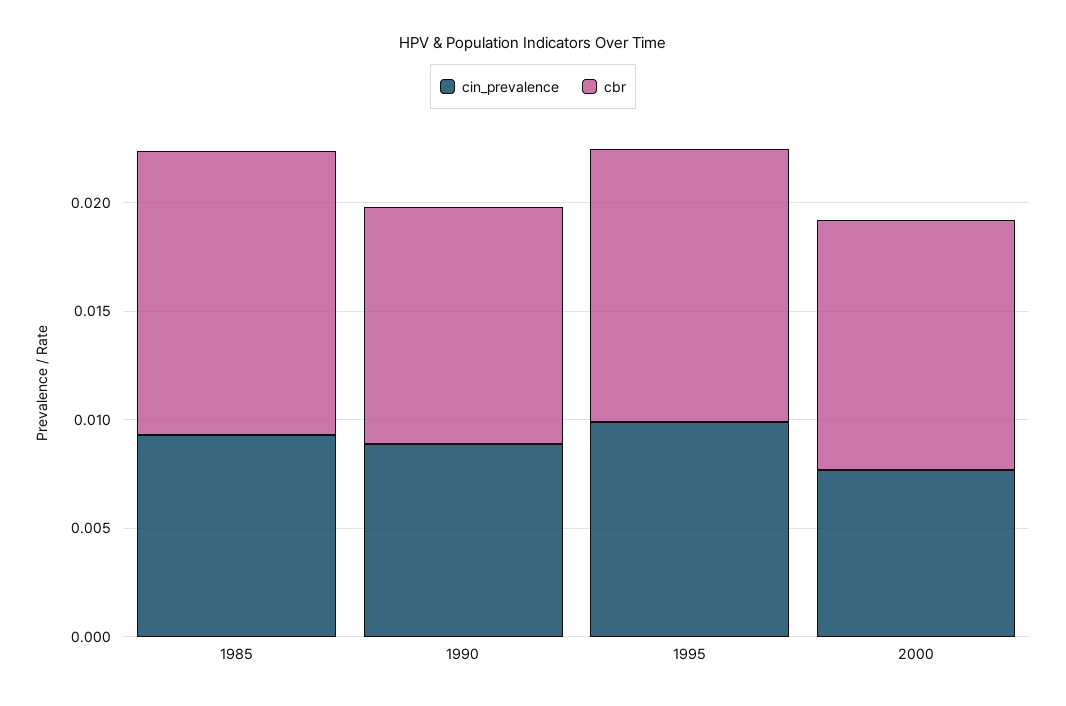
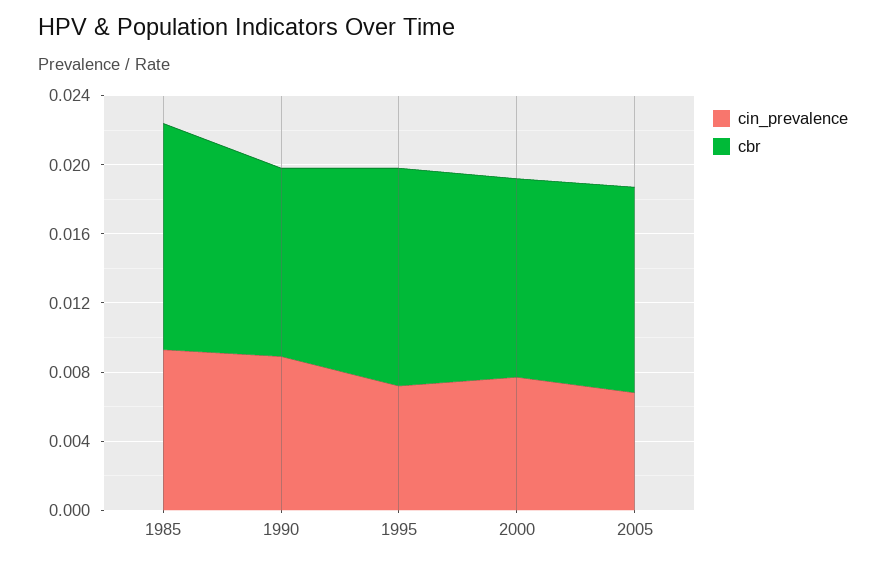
cin_prevalence, 1995: 0.01 -> 0.007
cin_prevalence, 2005: none -> 0.007
cbr, 2005: none -> 0.012

